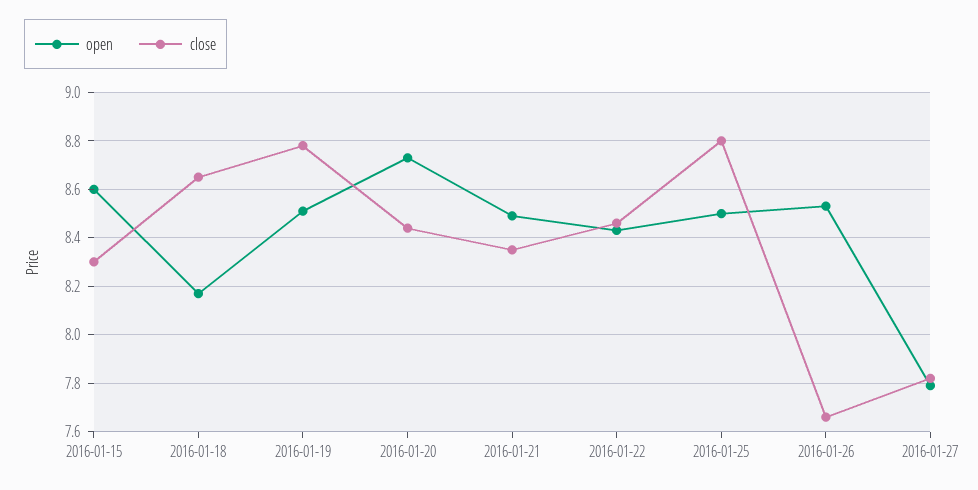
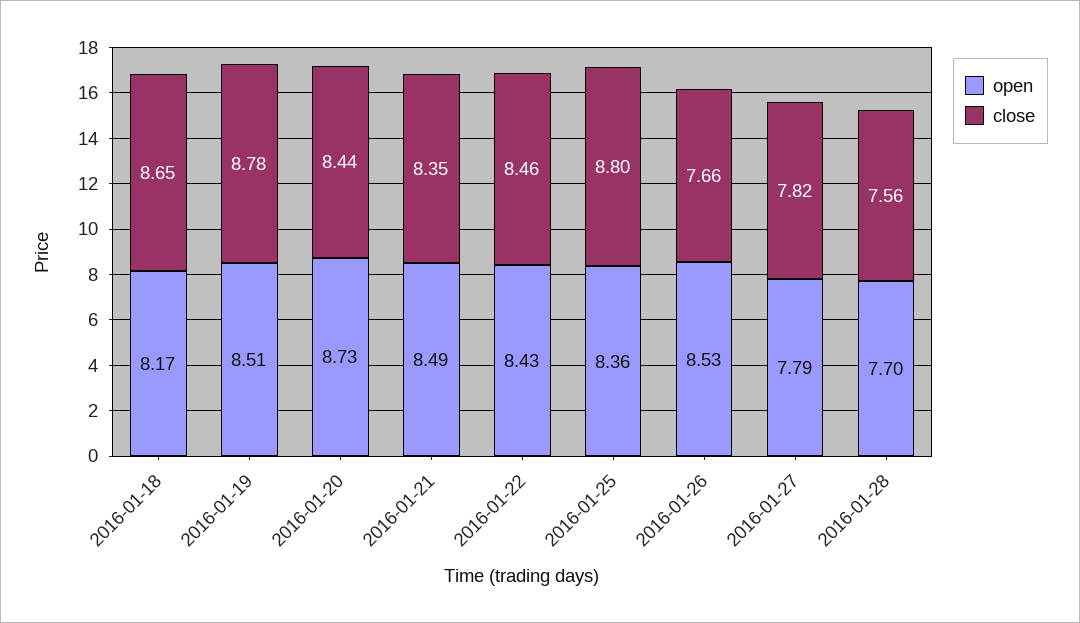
open, 2016-01-15: 8.6 -> none
close, 2016-01-15: 8.3 -> none
open, 2016-01-25: 8.5 -> 8.36
open, 2016-01-28: none -> 7.7
close, 2016-01-28: none -> 7.56

